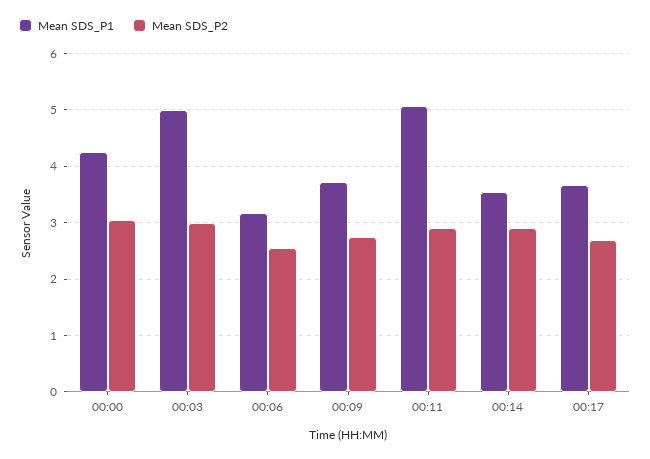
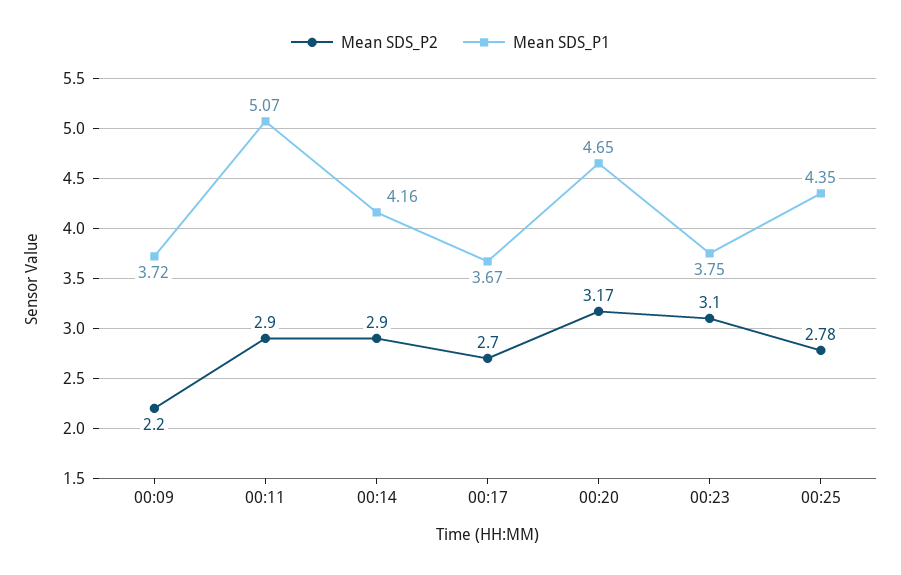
Mean SDS_P1, 00:00: 4.2 -> none
Mean SDS_P2, 00:00: 3 -> none
Mean SDS_P1, 00:03: 5 -> none
Mean SDS_P2, 00:03: 3 -> none
Mean SDS_P1, 00:06: 3.2 -> none
Mean SDS_P2, 00:06: 2.6 -> none
Mean SDS_P2, 00:09: 2.8 -> 2.2
Mean SDS_P1, 00:14: 3.6 -> 4.16
Mean SDS_P2, 00:20: none -> 3.17
Mean SDS_P1, 00:20: none -> 4.65
Mean SDS_P2, 00:23: none -> 3.1
Mean SDS_P1, 00:23: none -> 3.75
Mean SDS_P2, 00:25: none -> 2.78
Mean SDS_P1, 00:25: none -> 4.35

